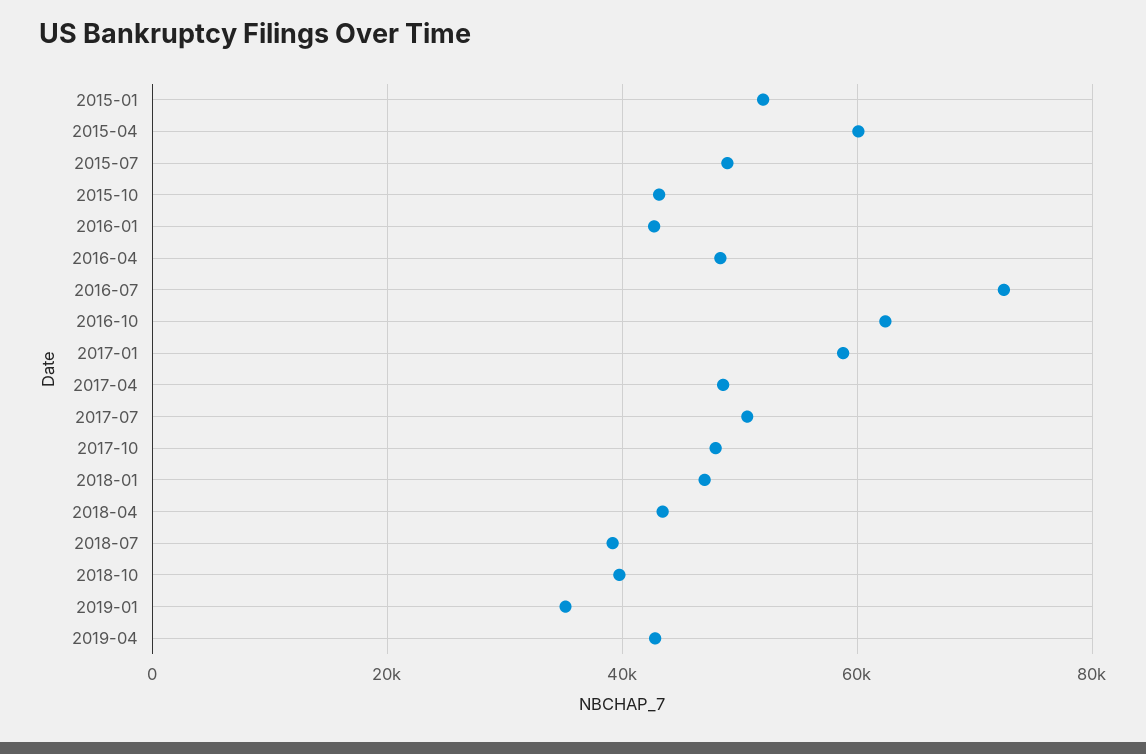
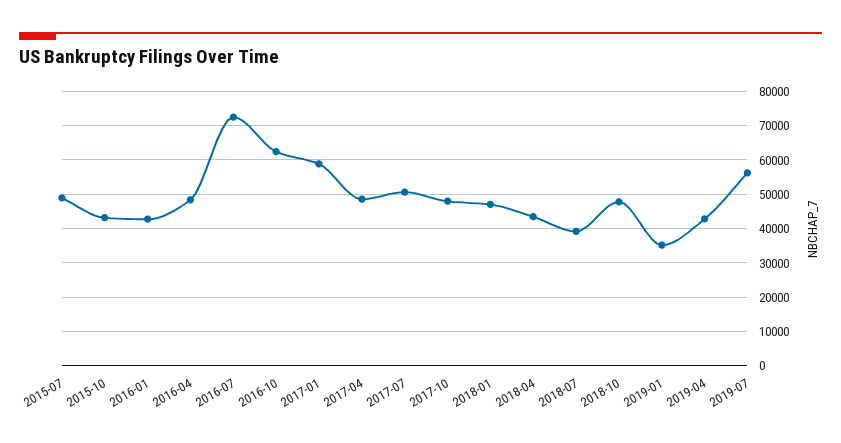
2015-01: 52000 -> none
2015-04: 60000 -> none
2018-10: 40000 -> 48000
2019-07: none -> 56000

